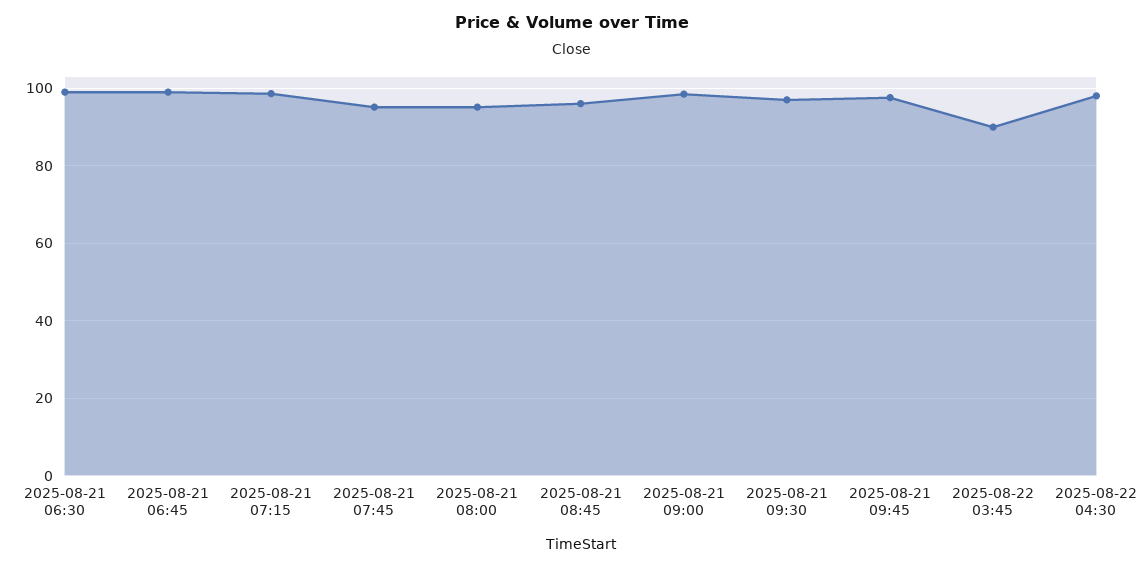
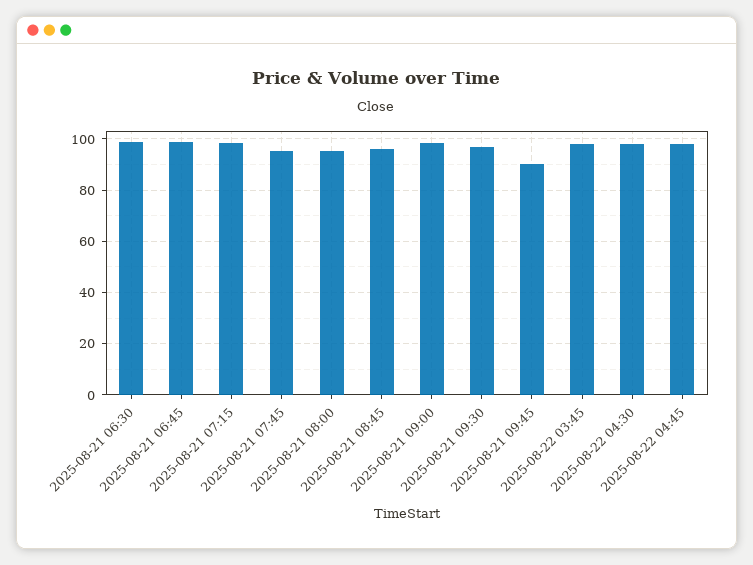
2025-08-21 09:45: 98 -> 90
2025-08-22 03:45: 90 -> 97.5
2025-08-22 04:45: none -> 97.5

